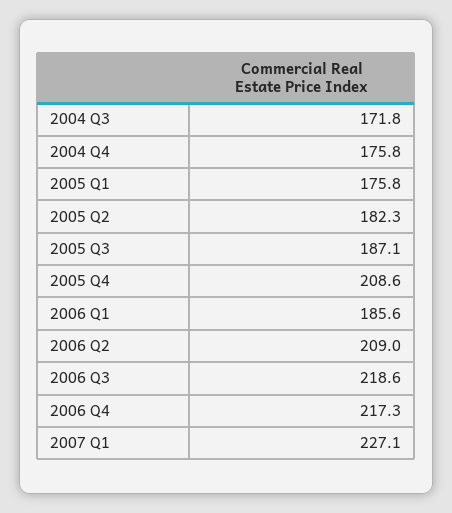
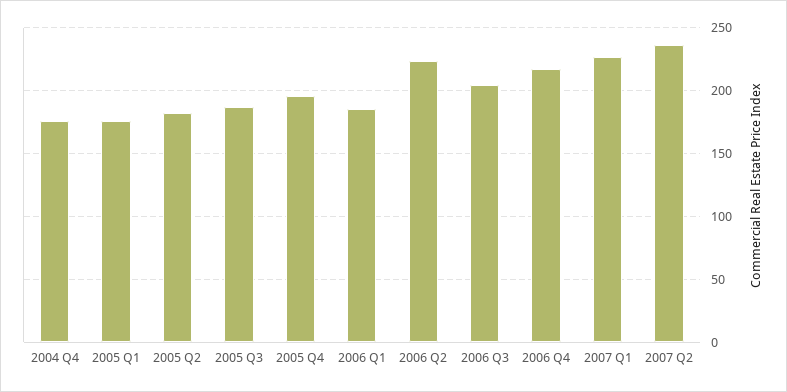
2004 Q3: 171.8 -> none
2005 Q4: 208.6 -> 195
2006 Q2: 209 -> 225
2006 Q3: 218.6 -> 205
2007 Q2: none -> 235

